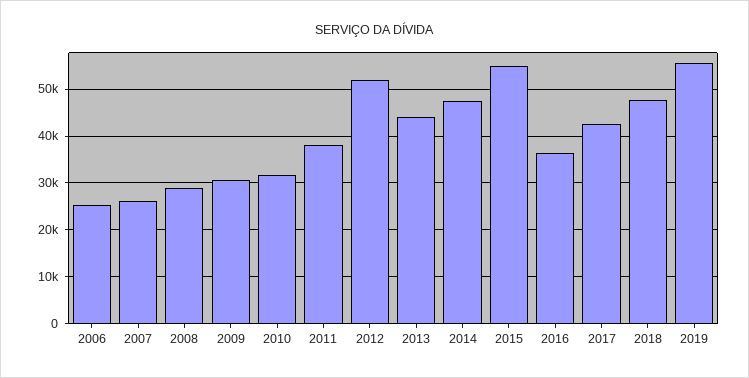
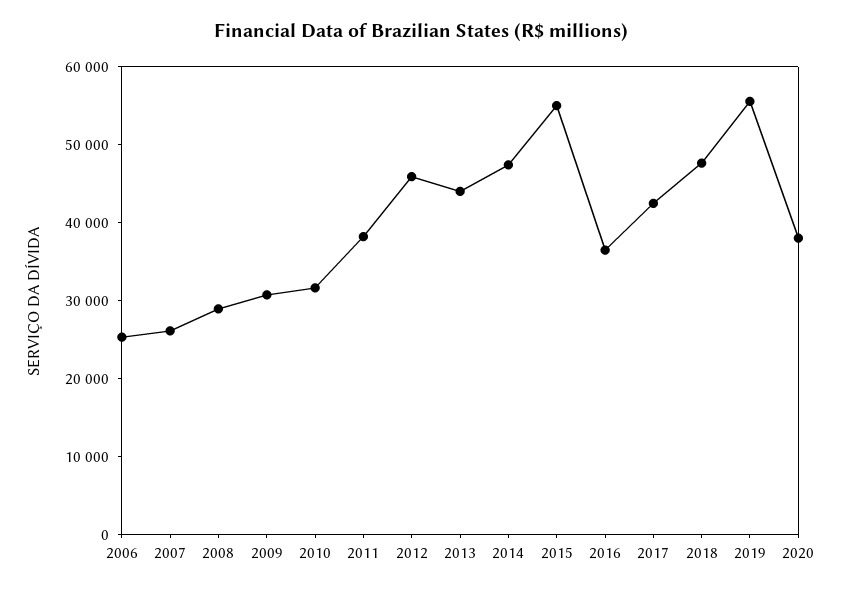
2012: 52000 -> 46000
2020: none -> 38000

